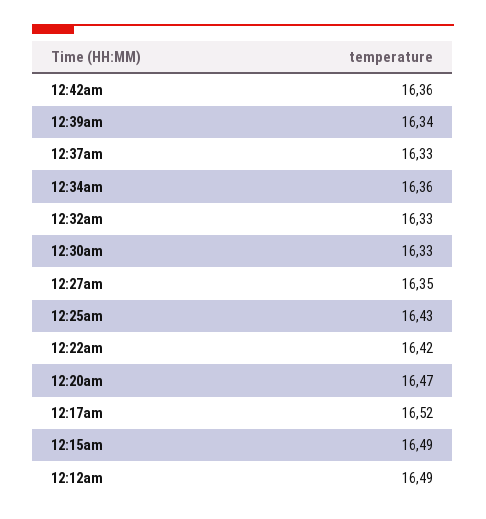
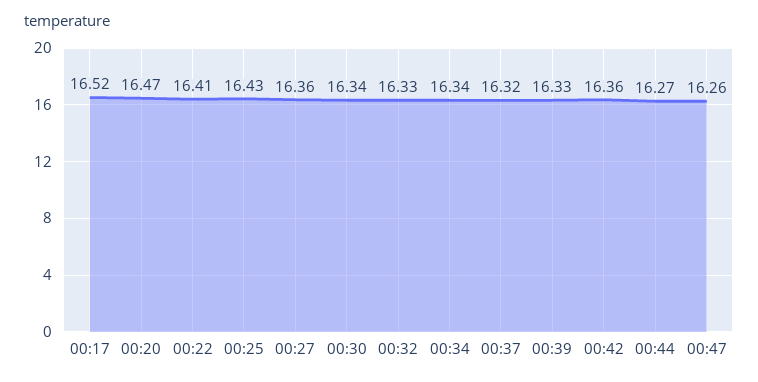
12:39am: 16.34 -> 16.33
12:37am: 16.33 -> 16.32
12:34am: 16.36 -> 16.34
12:30am: 16.33 -> 16.34
12:27am: 16.35 -> 16.36
12:22am: 16.42 -> 16.41
12:15am: 16.49 -> none
12:12am: 16.49 -> none
00:44: none -> 16.27
00:47: none -> 16.26

